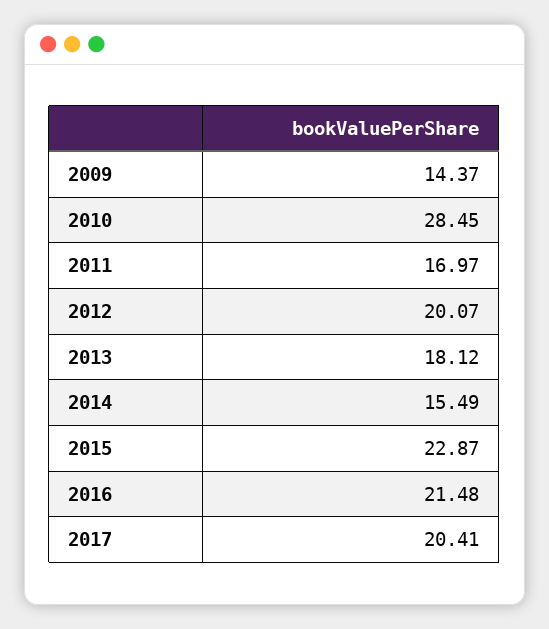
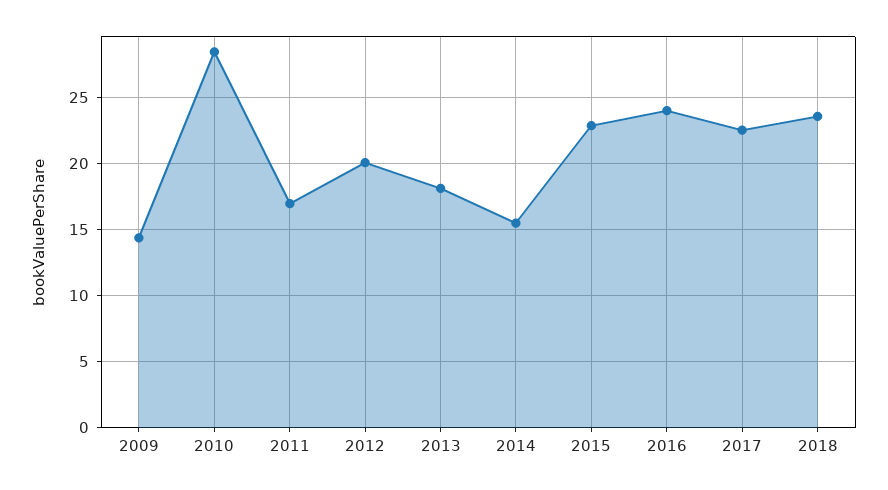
2016: 21.48 -> 24
2017: 20.41 -> 22.5
2018: none -> 23.5

